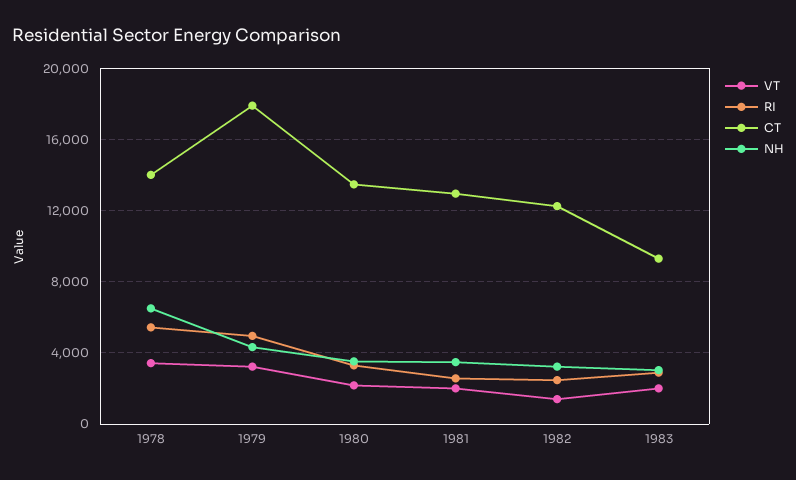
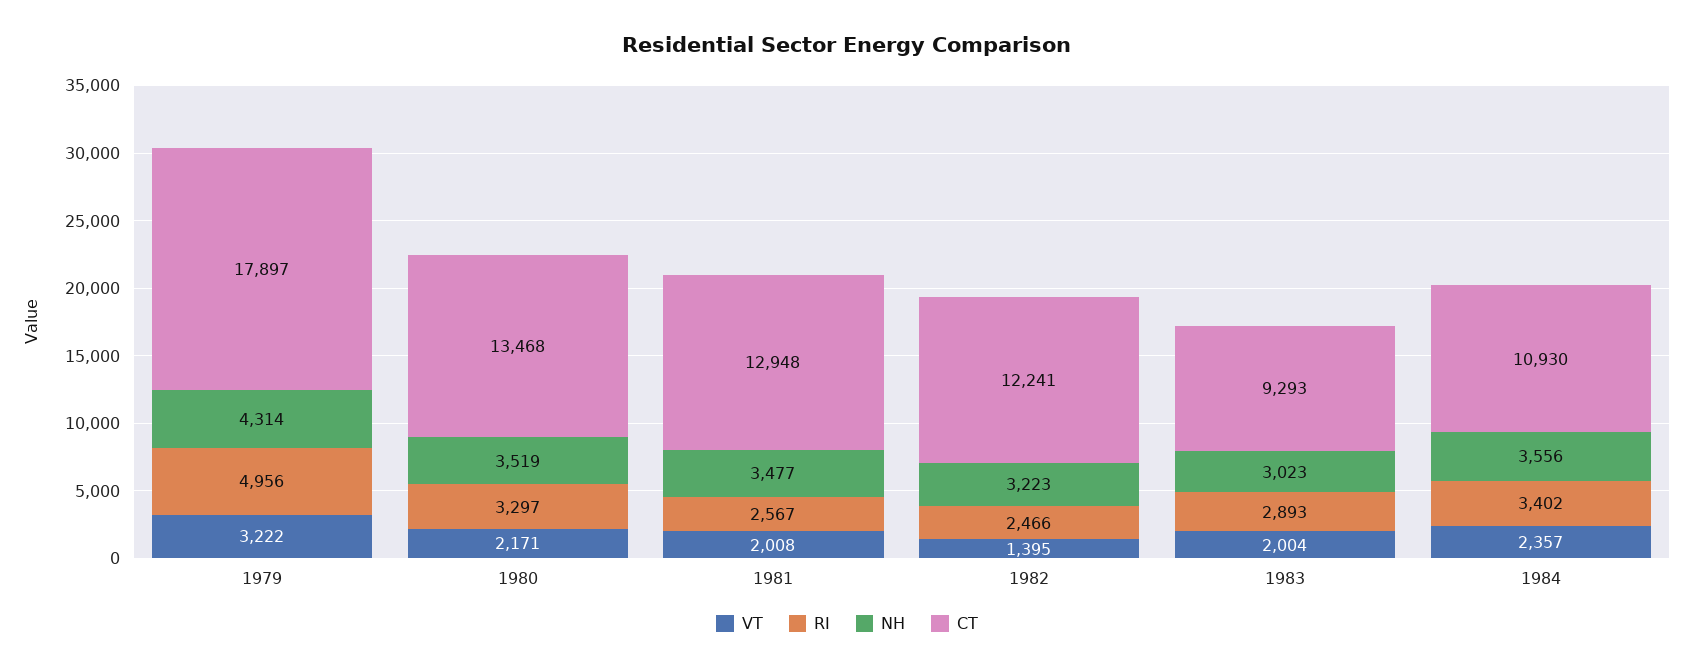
VT, 1978: 3500 -> none
RI, 1978: 5500 -> none
CT, 1978: 14000 -> none
NH, 1978: 6500 -> none
VT, 1984: none -> 2357
RI, 1984: none -> 3402
NH, 1984: none -> 3556
CT, 1984: none -> 10930

